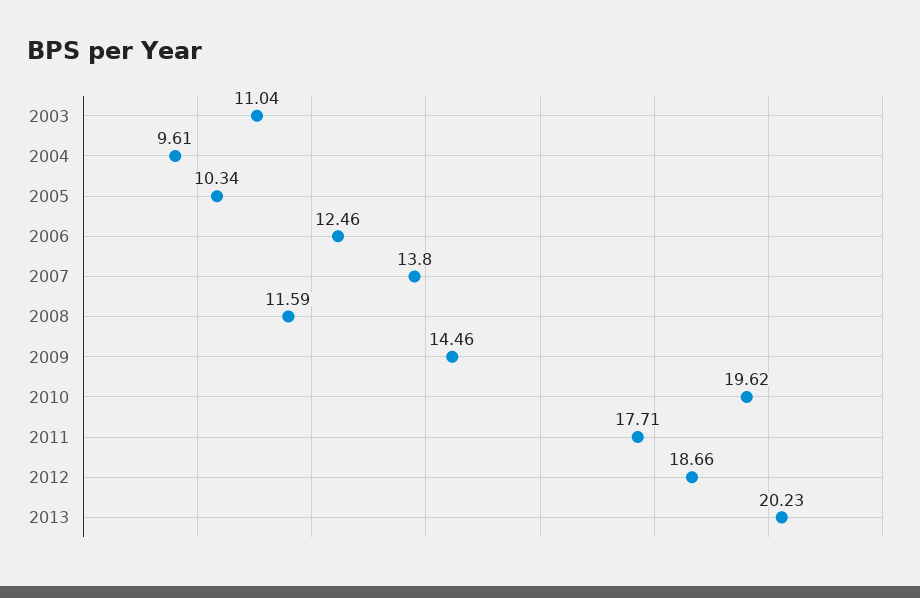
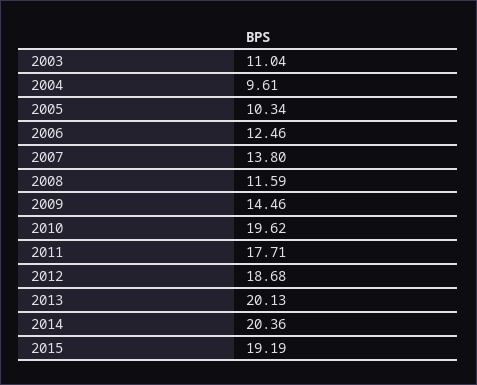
2012: 18.66 -> 18.68
2013: 20.23 -> 20.13
2014: none -> 20.36
2015: none -> 19.19

